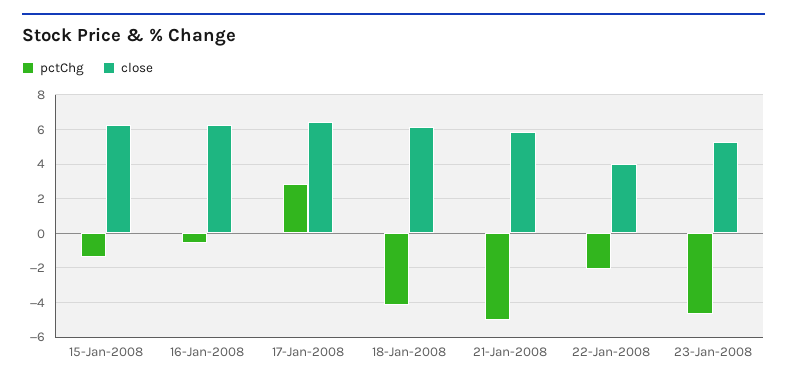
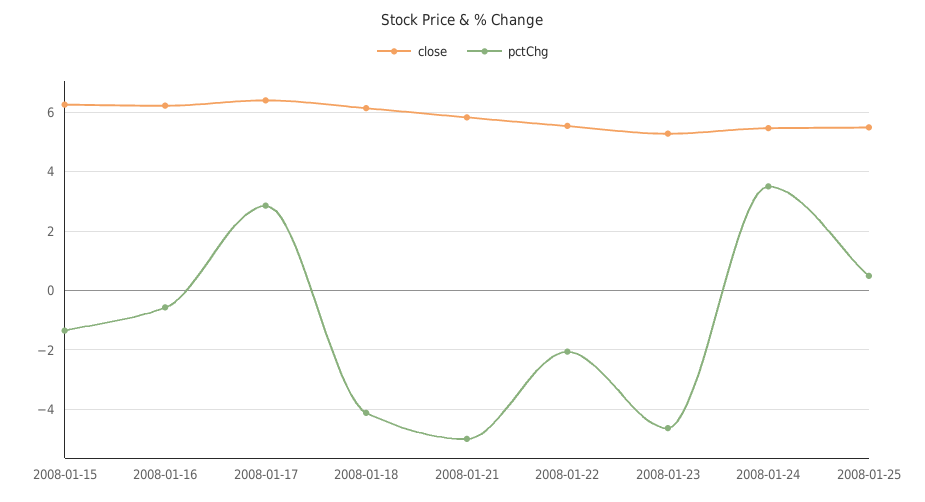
close, 22-Jan-2008: 4 -> 5.5
close, 2008-01-24: none -> 5.5
pctChg, 2008-01-24: none -> 3.5
close, 2008-01-25: none -> 5.5
pctChg, 2008-01-25: none -> 0.5

